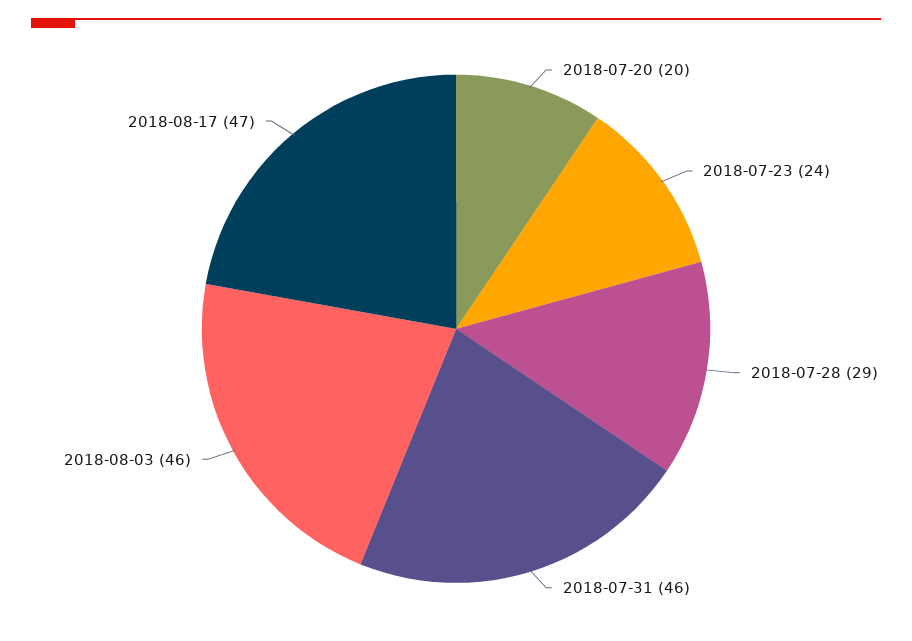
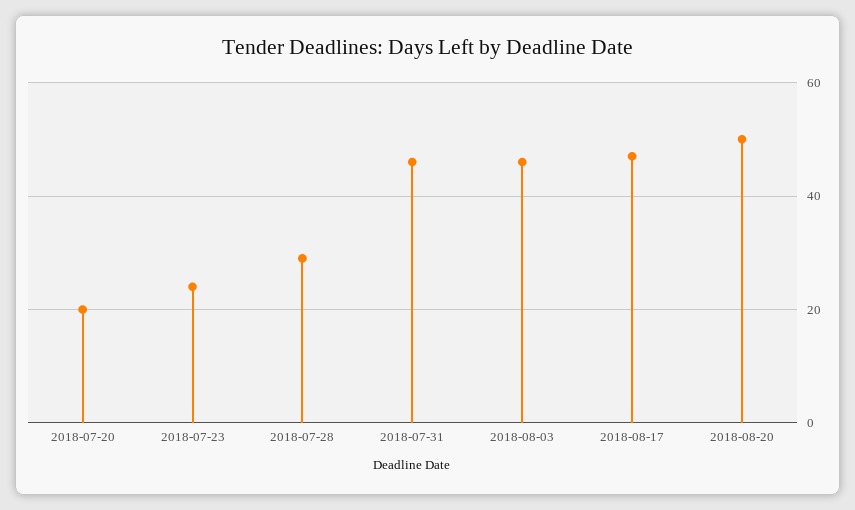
2018-08-20: none -> 50

